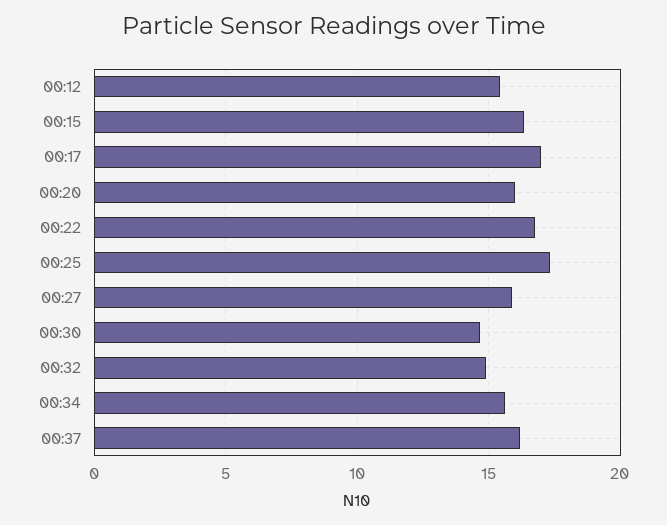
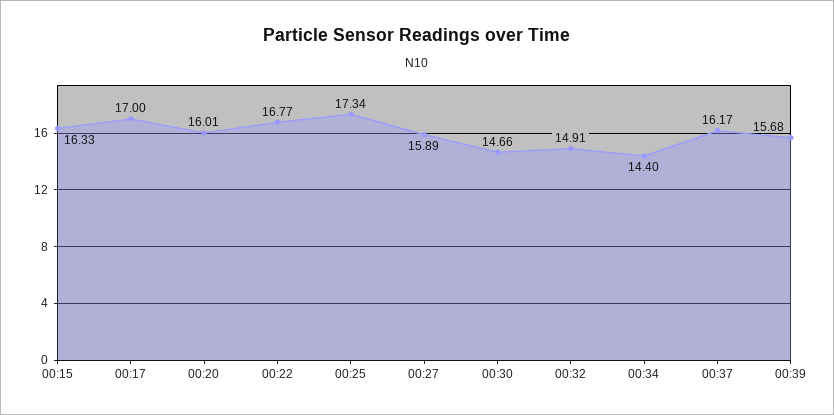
00:12: 15.5 -> none
00:34: 15.5 -> 14.4
00:39: none -> 15.68

